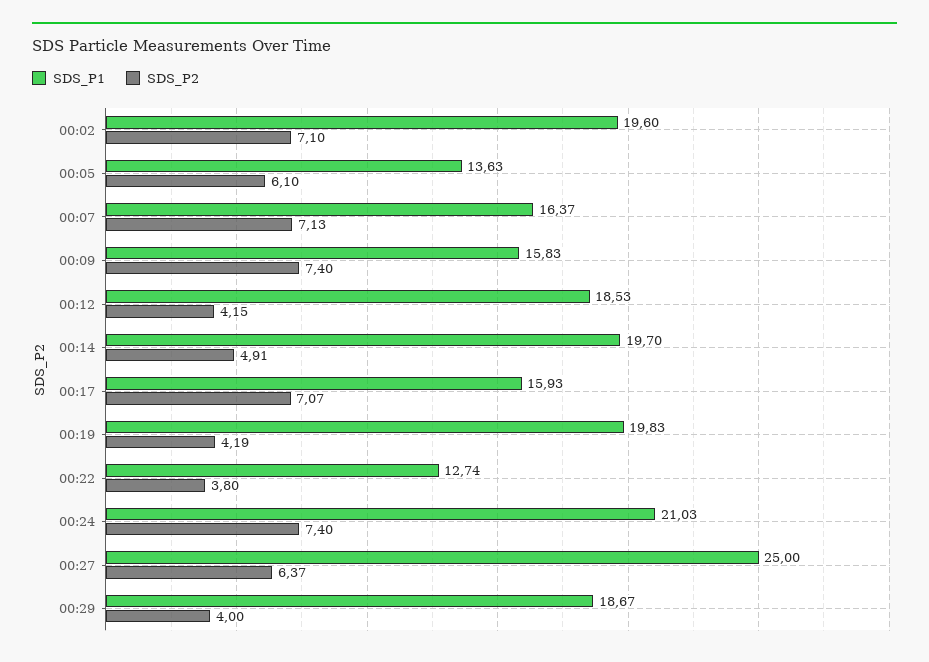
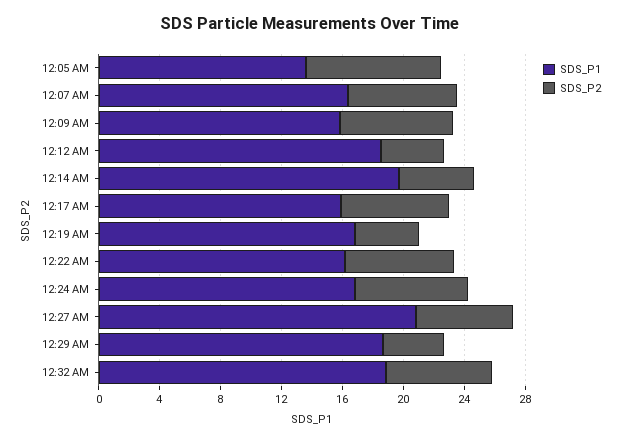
SDS_P1, 00:02: 19.6 -> none
SDS_P2, 00:02: 7.1 -> none
SDS_P2, 00:05: 6.1 -> 9
SDS_P1, 00:19: 19.83 -> 17
SDS_P1, 00:22: 12.74 -> 16
SDS_P2, 00:22: 3.8 -> 7
SDS_P1, 00:24: 21.03 -> 17
SDS_P1, 00:27: 25 -> 21
SDS_P1, 12:32 AM: none -> 19
SDS_P2, 12:32 AM: none -> 7

